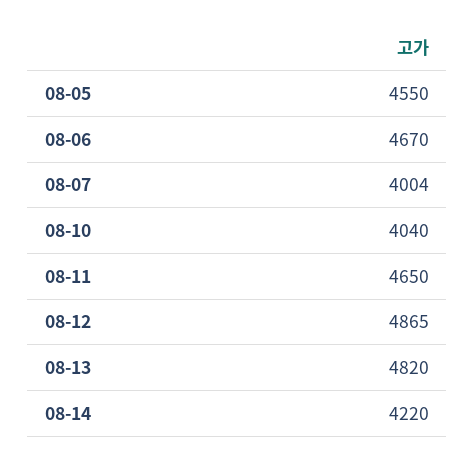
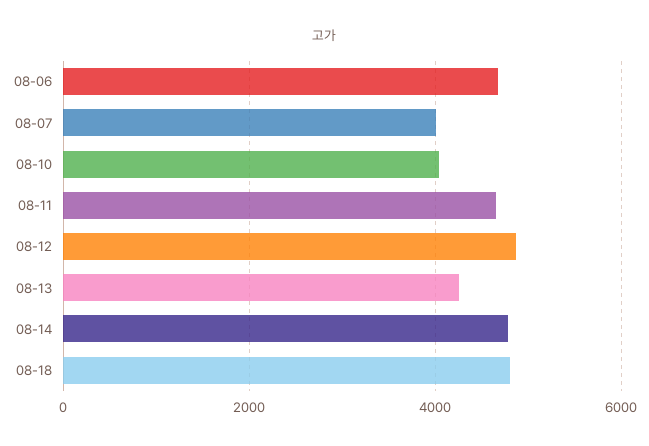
08-05: 4550 -> none
08-13: 4820 -> 4200
08-14: 4220 -> 4800
08-18: none -> 4800

